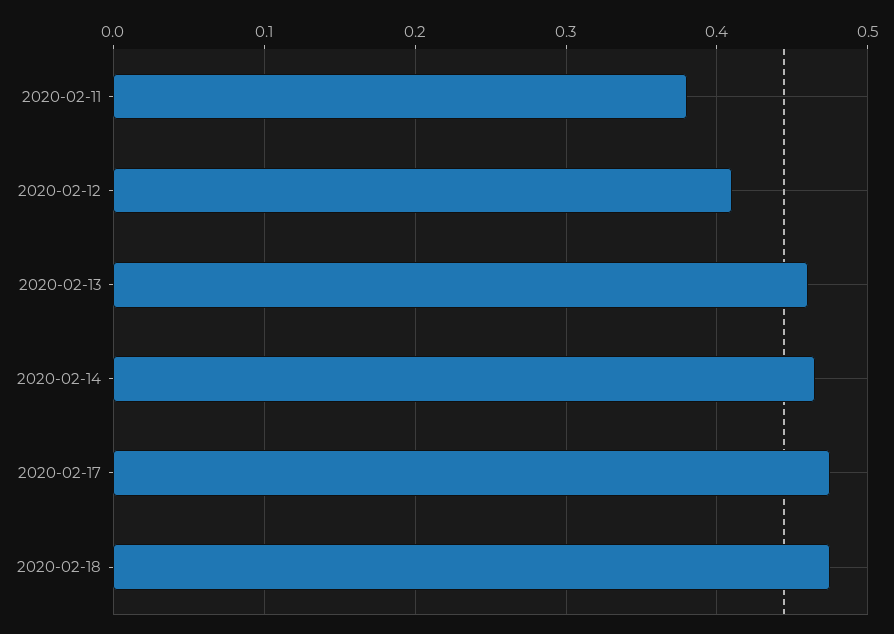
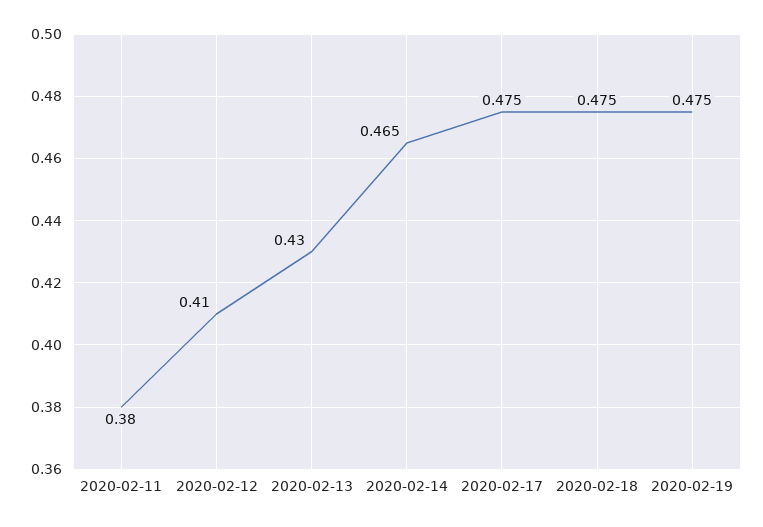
2020-02-13: 0.46 -> 0.43
2020-02-19: none -> 0.475

